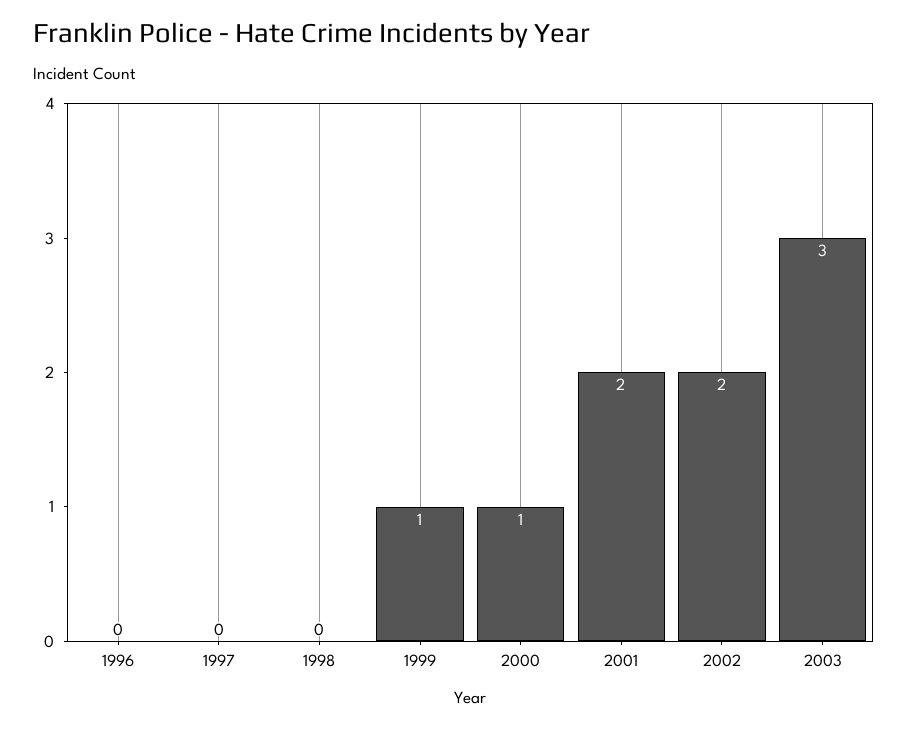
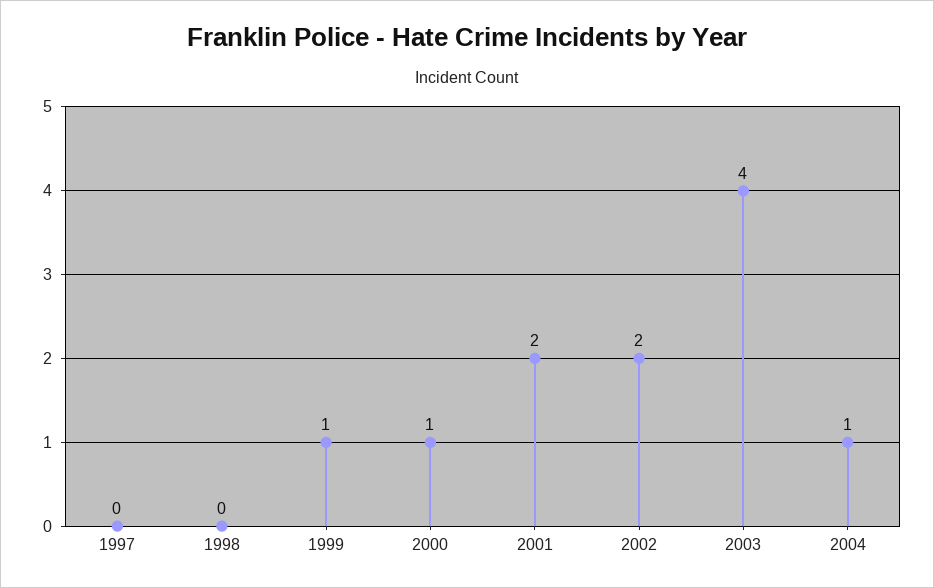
1996: 0 -> none
2003: 3 -> 4
2004: none -> 1

